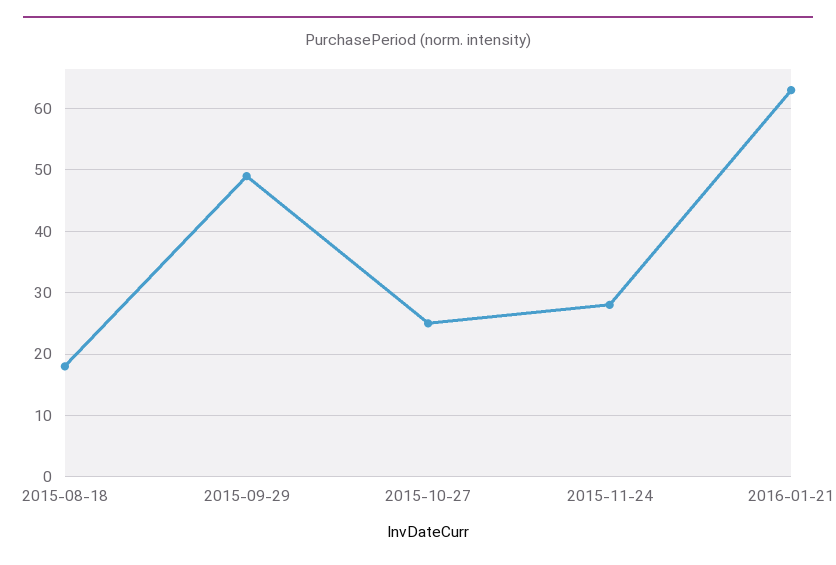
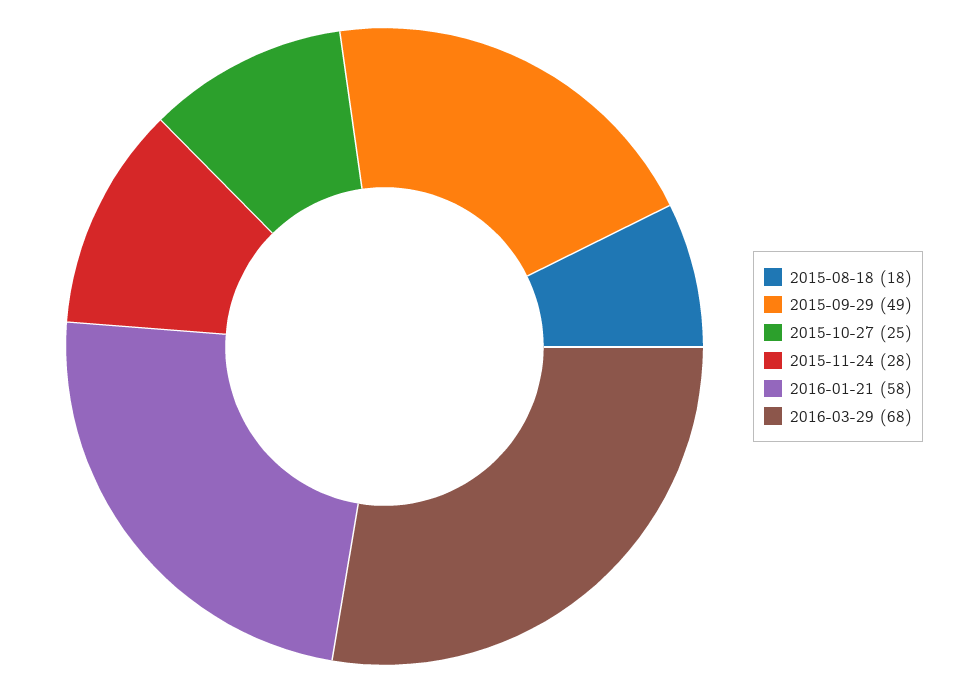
2016-01-21: 63 -> 58
2016-03-29: none -> 68

